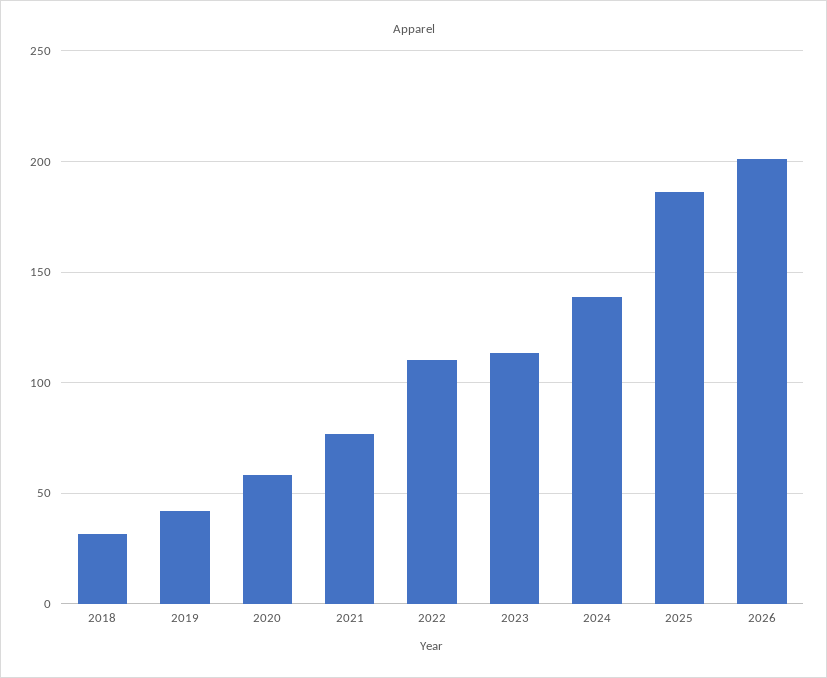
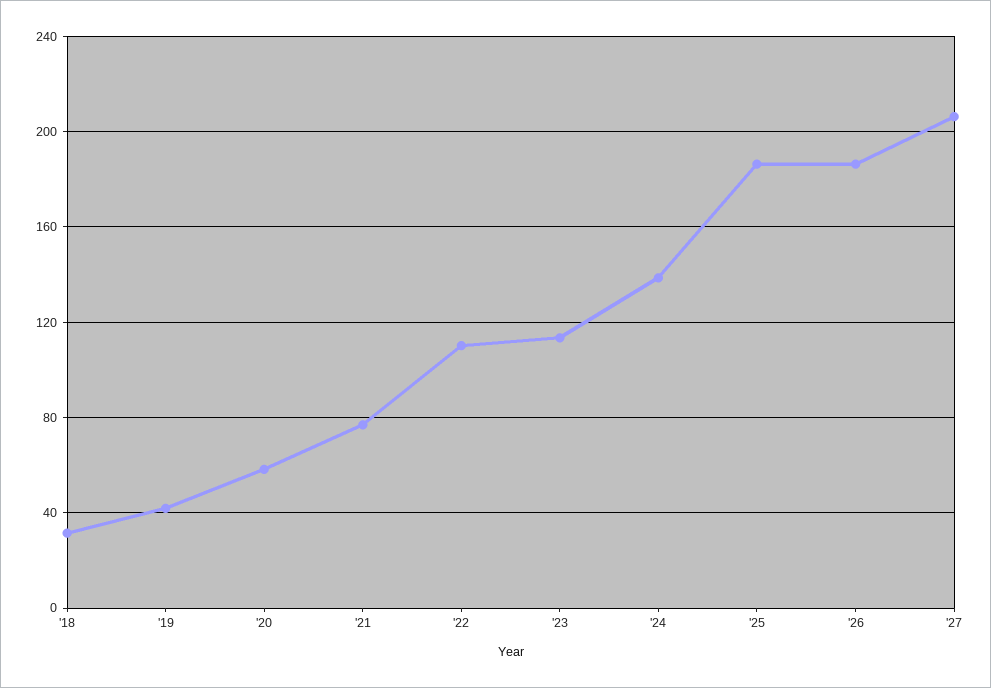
2026: 200 -> 185
'27: none -> 205

